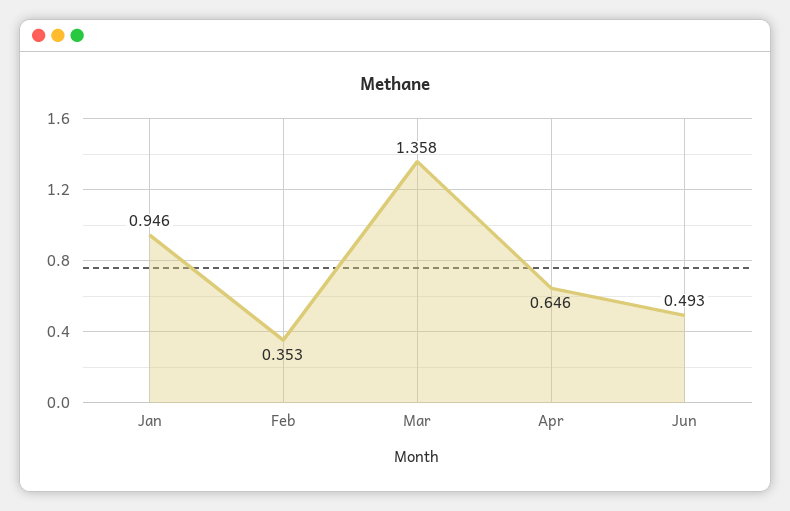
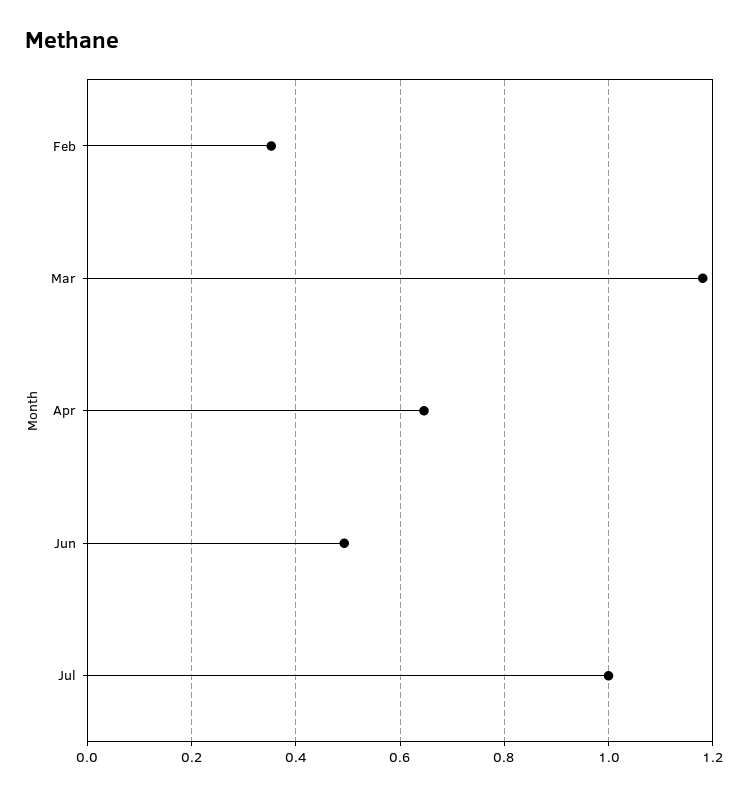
Jan: 0.946 -> none
Mar: 1.358 -> 1.18
Jul: none -> 1

